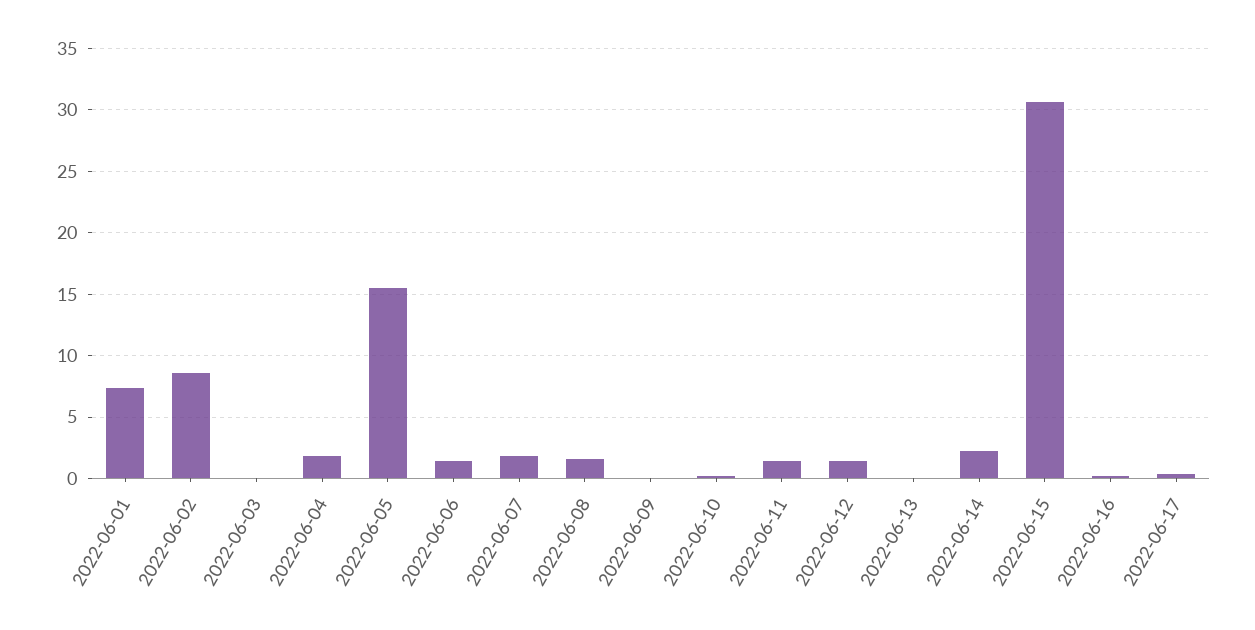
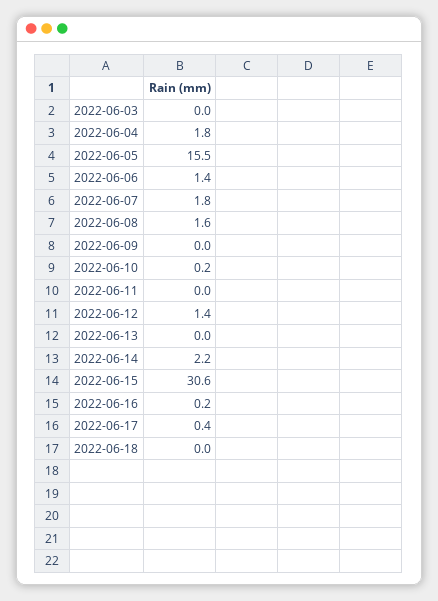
2022-06-01: 7.5 -> none
2022-06-02: 8.5 -> none
2022-06-11: 1.5 -> 0
2022-06-18: none -> 0

